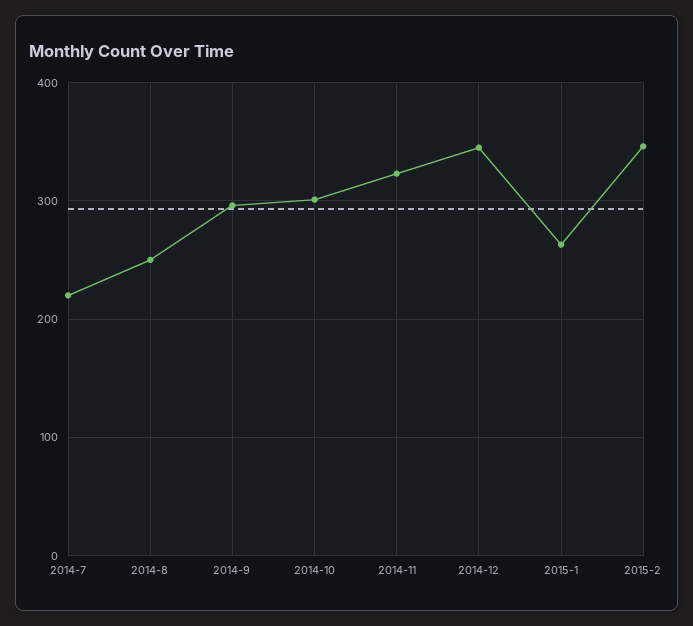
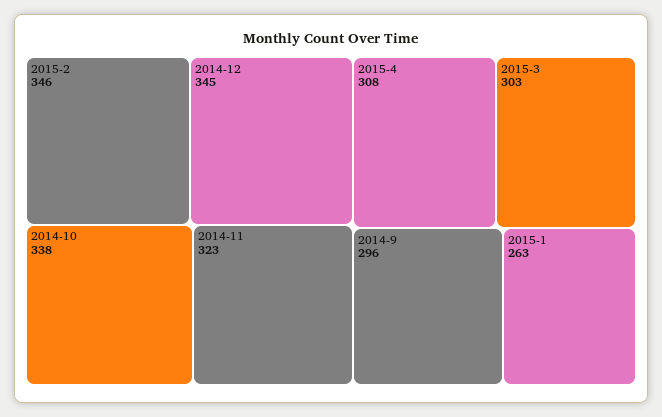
2014-7: 220 -> none
2014-8: 250 -> none
2014-10: 300 -> 338
2015-4: none -> 308
2015-3: none -> 303

